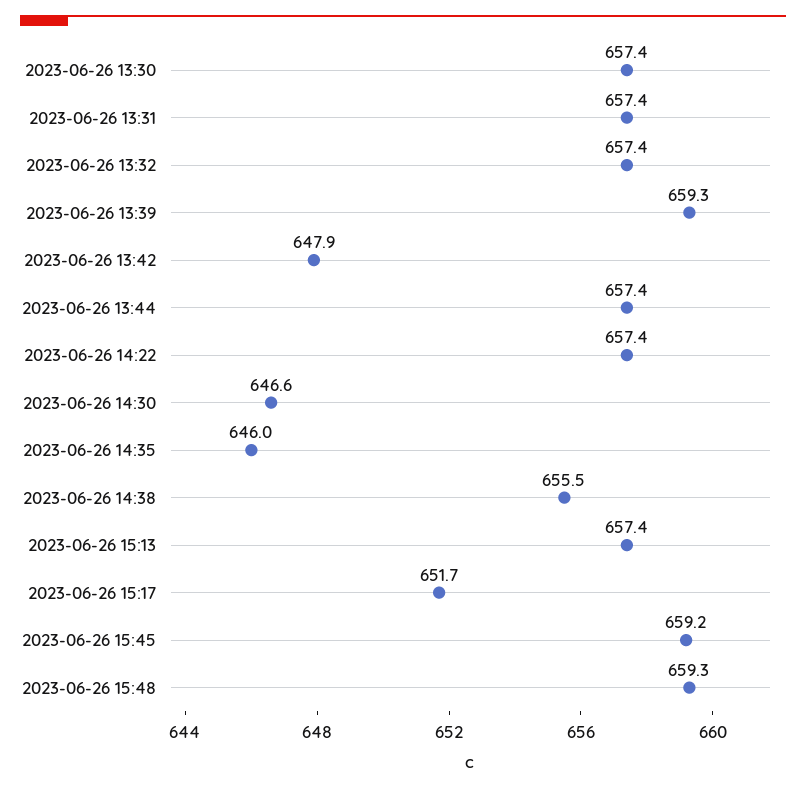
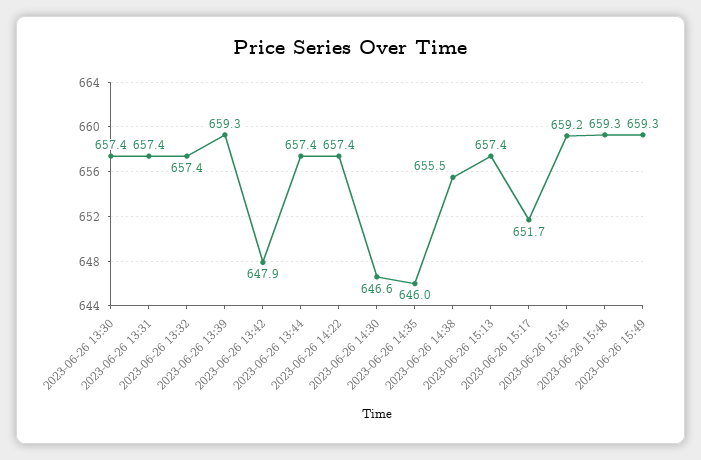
2023-06-26 15:49: none -> 659.3

